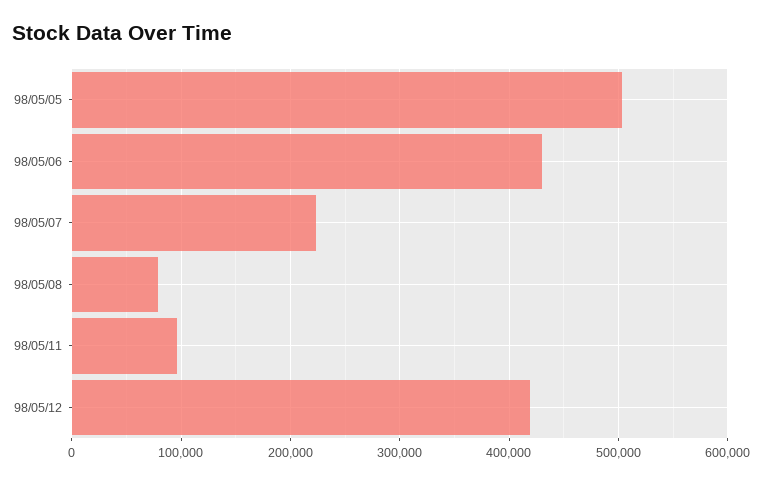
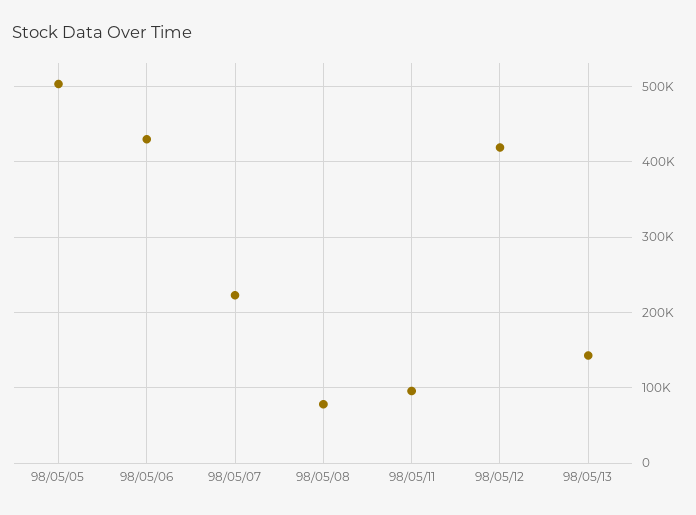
98/05/13: none -> 140000

